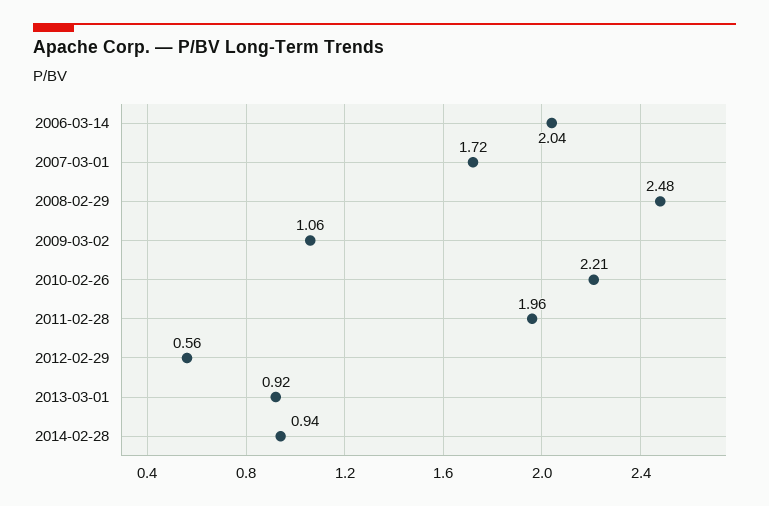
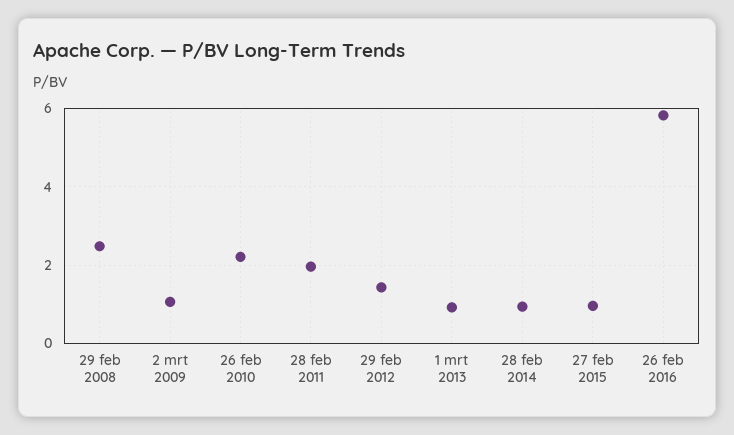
2006-03-14: 2.04 -> none
2007-03-01: 1.72 -> none
2012-02-29: 0.56 -> 1.4
27 feb 2015: none -> 1
26 feb 2016: none -> 5.8

